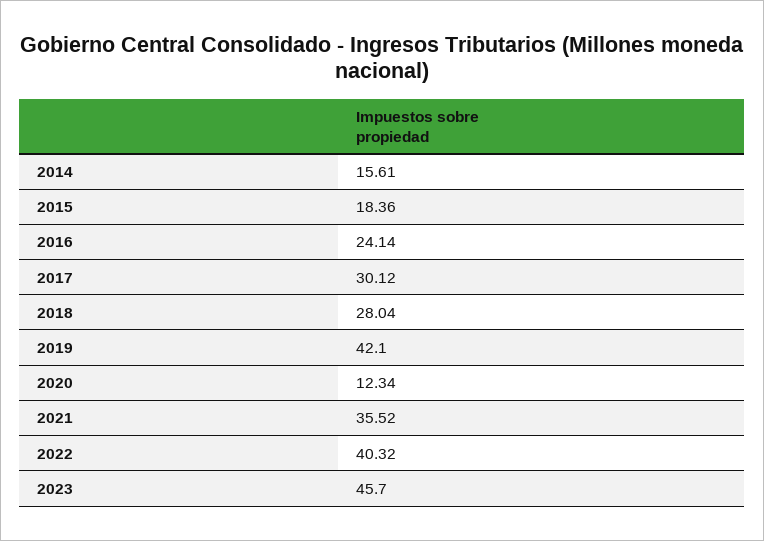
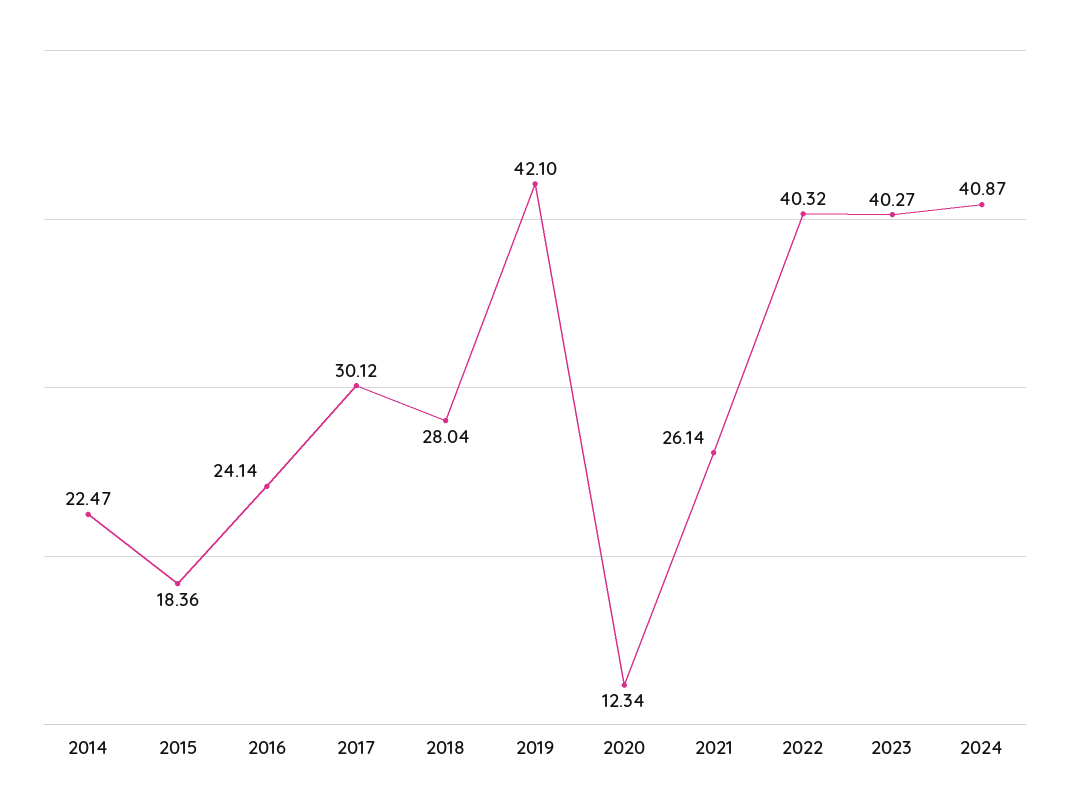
2014: 15.61 -> 22.47
2021: 35.52 -> 26.14
2023: 45.7 -> 40.27
2024: none -> 40.87

